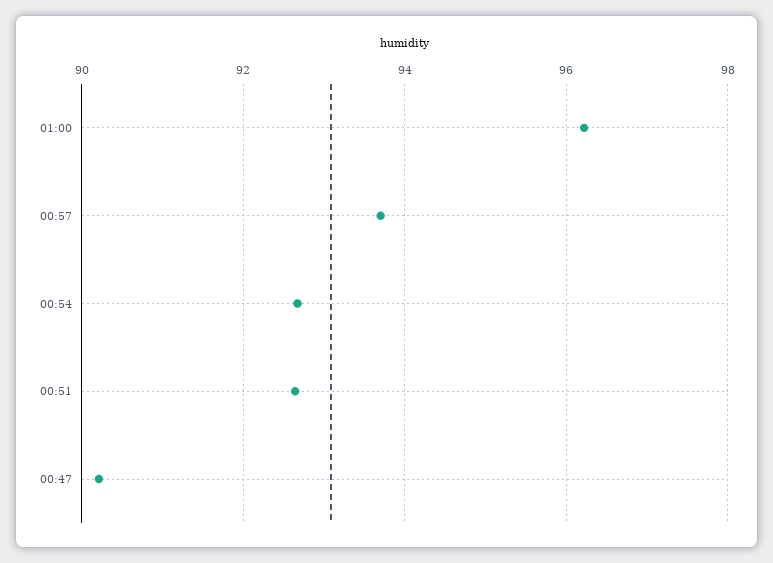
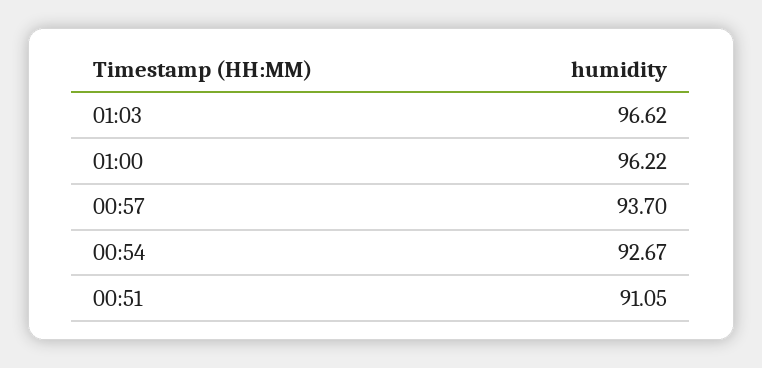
00:51: 92.6 -> 91.05
00:47: 90.2 -> none
01:03: none -> 96.62

